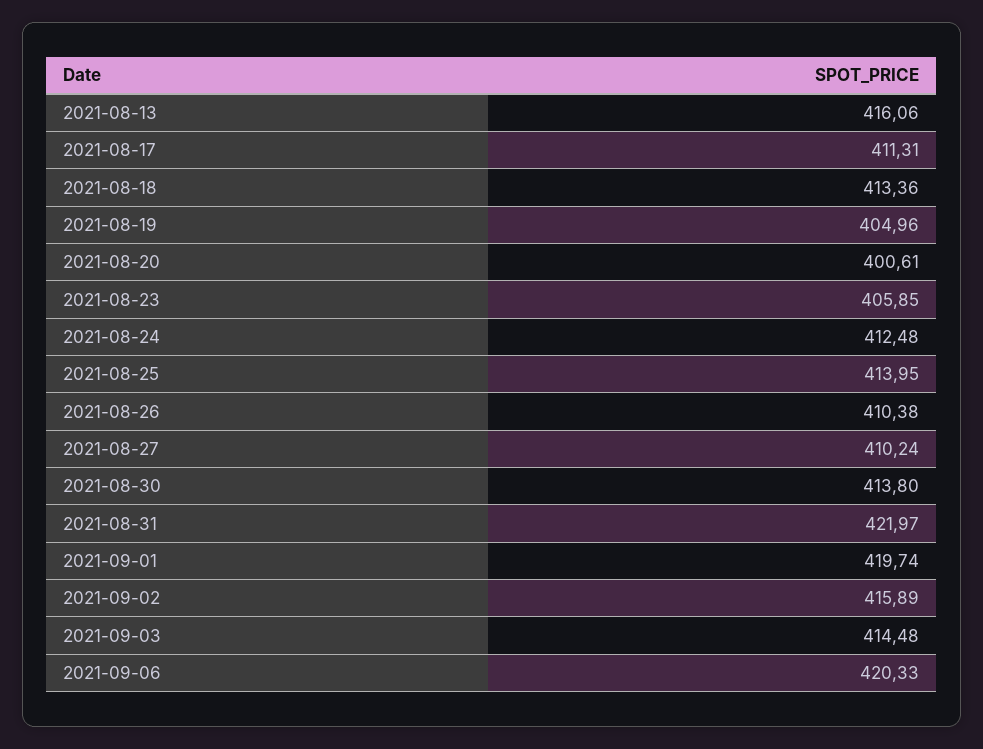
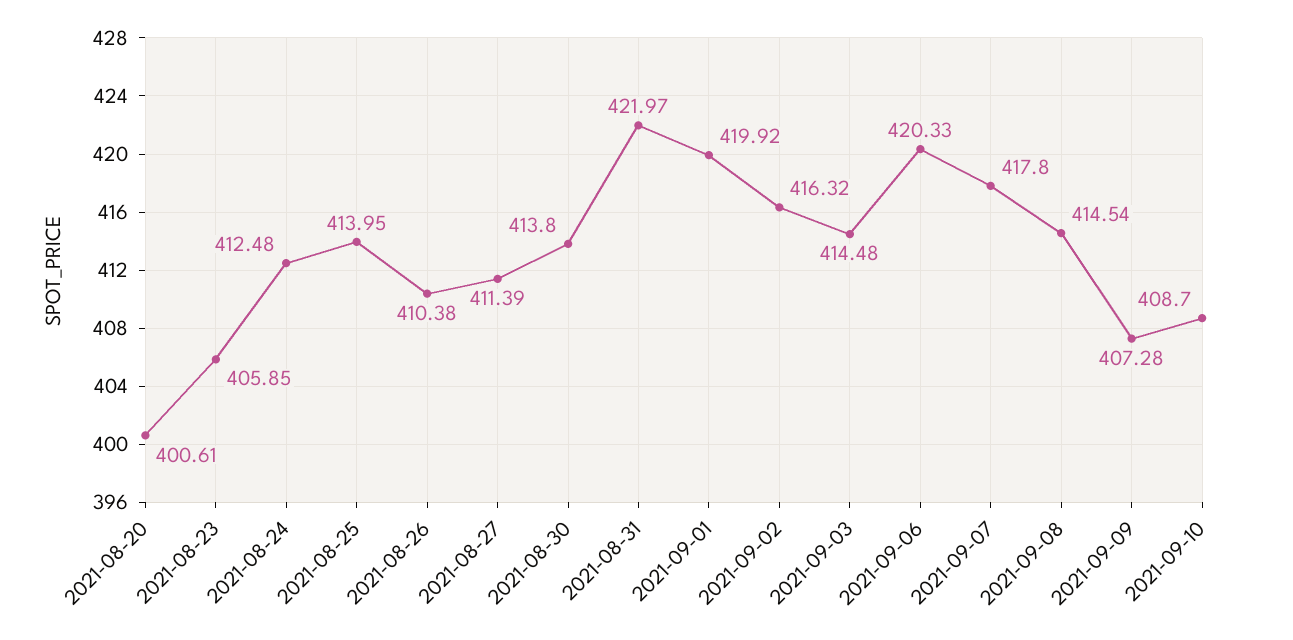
2021-08-13: 416.06 -> none
2021-08-17: 411.31 -> none
2021-08-18: 413.36 -> none
2021-08-19: 404.96 -> none
2021-08-27: 410.24 -> 411.39
2021-09-01: 419.74 -> 419.92
2021-09-02: 415.89 -> 416.32
2021-09-07: none -> 417.8
2021-09-08: none -> 414.54
2021-09-09: none -> 407.28
2021-09-10: none -> 408.7

